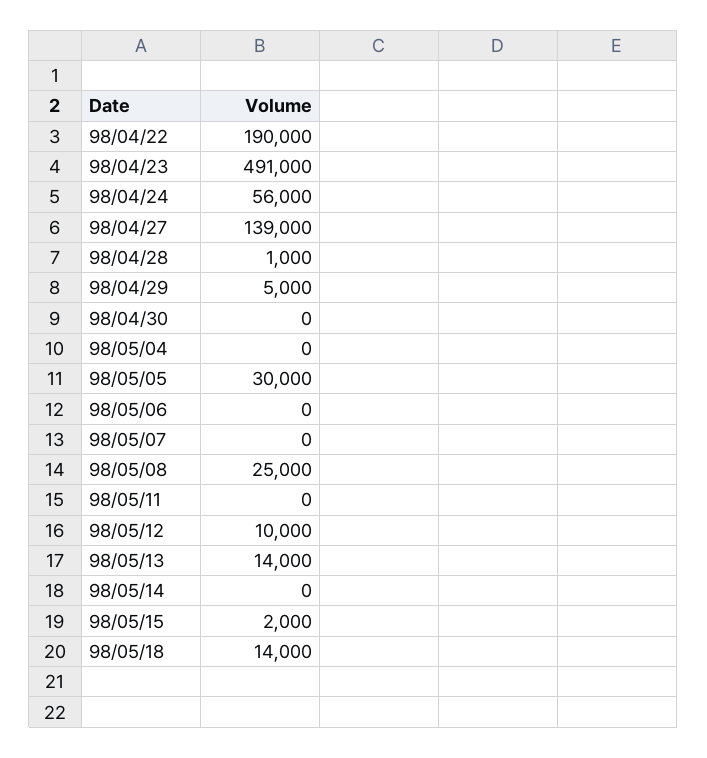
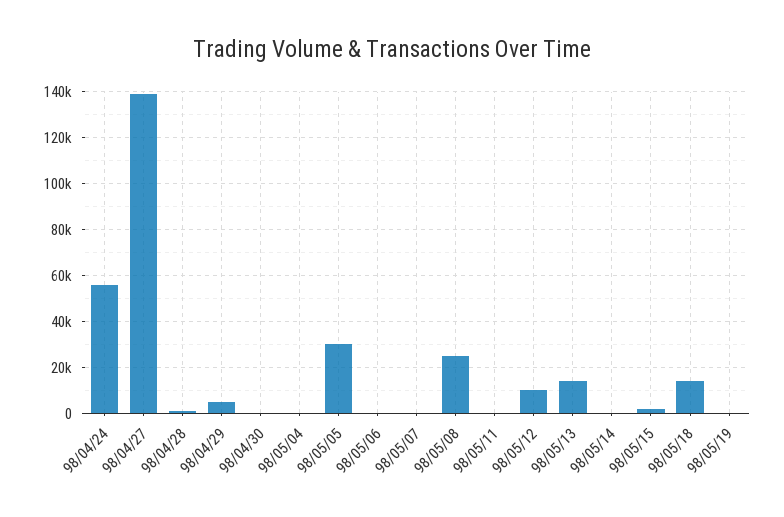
98/04/22: 190000 -> none
98/04/23: 491000 -> none
98/05/19: none -> 0

